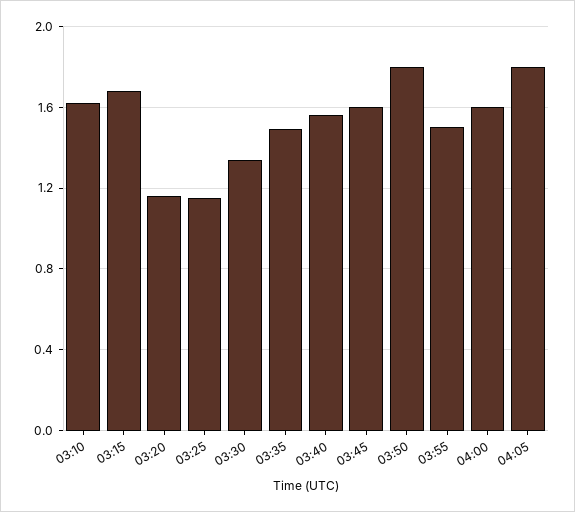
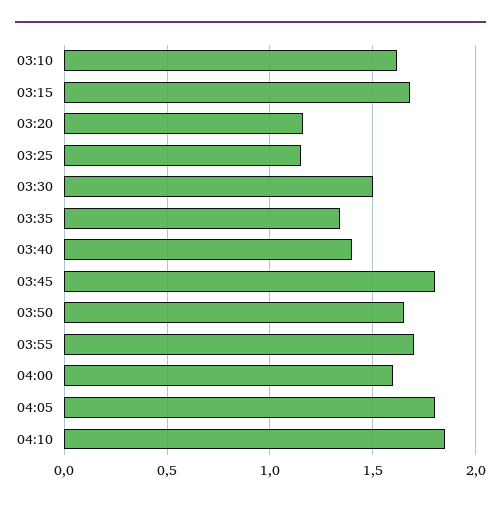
03:30: 1.35 -> 1.5
03:35: 1.5 -> 1.35
03:40: 1.55 -> 1.4
03:45: 1.6 -> 1.8
03:50: 1.8 -> 1.65
03:55: 1.5 -> 1.7
04:10: none -> 1.85

